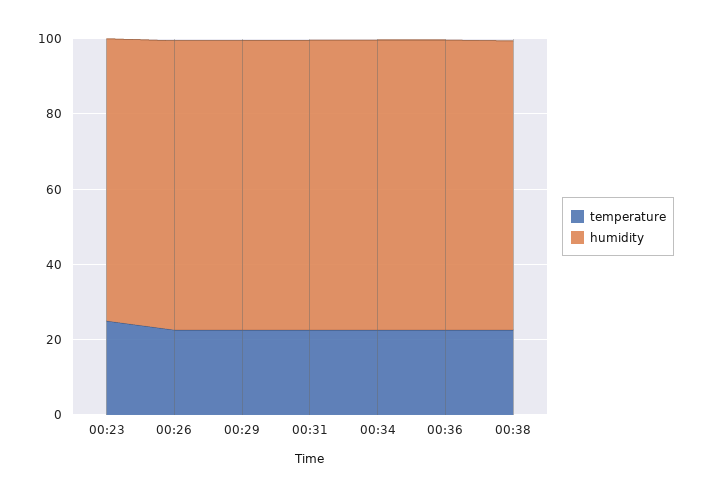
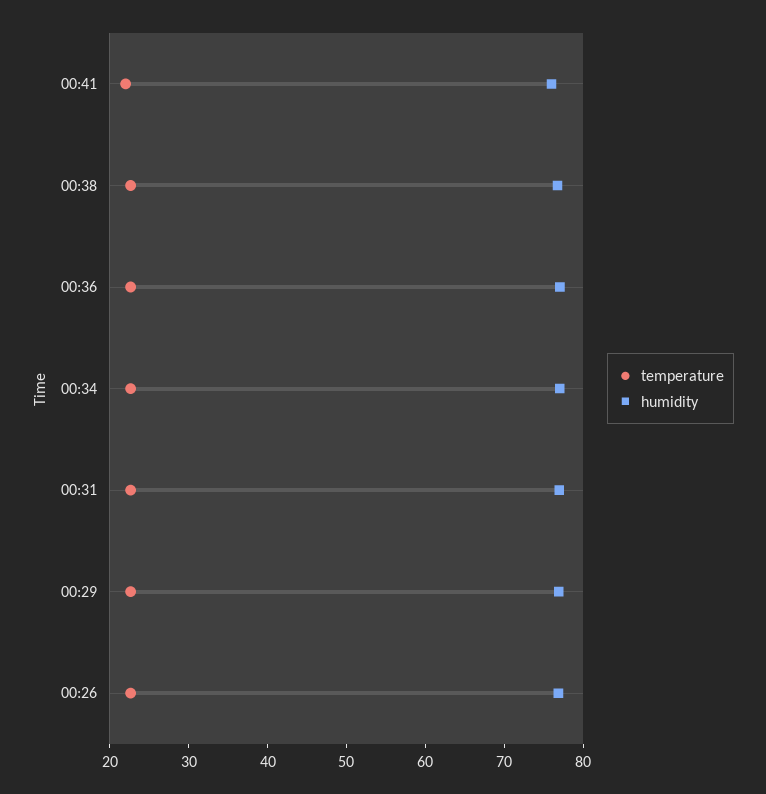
temperature, 00:23: 25 -> none
humidity, 00:23: 75 -> none
temperature, 00:41: none -> 22
humidity, 00:41: none -> 76

